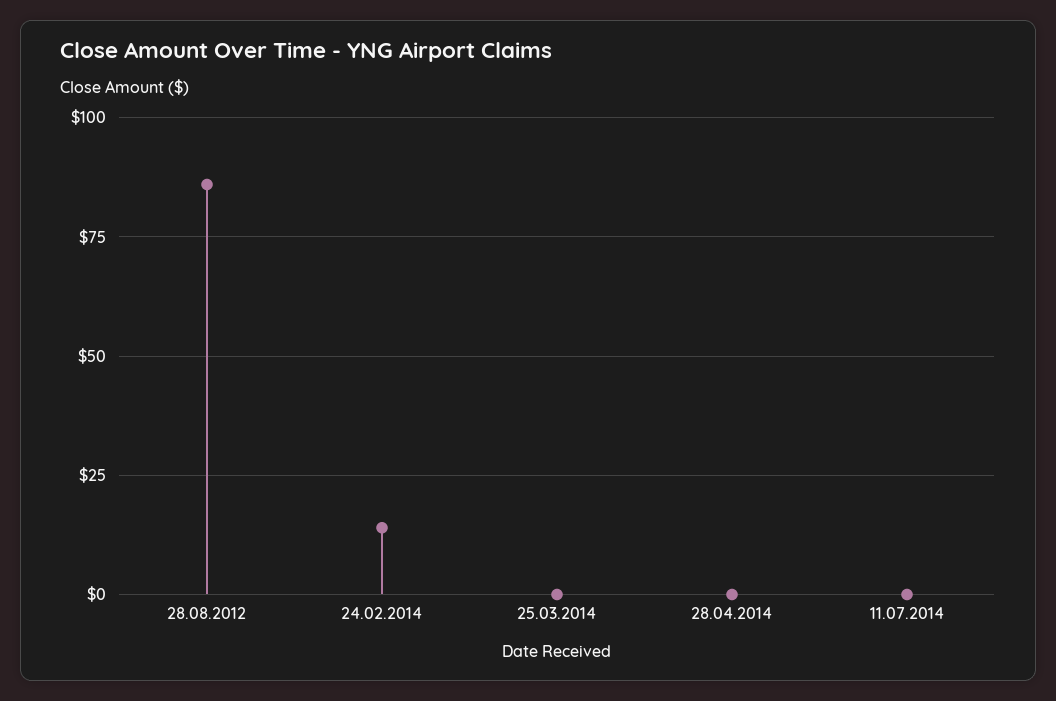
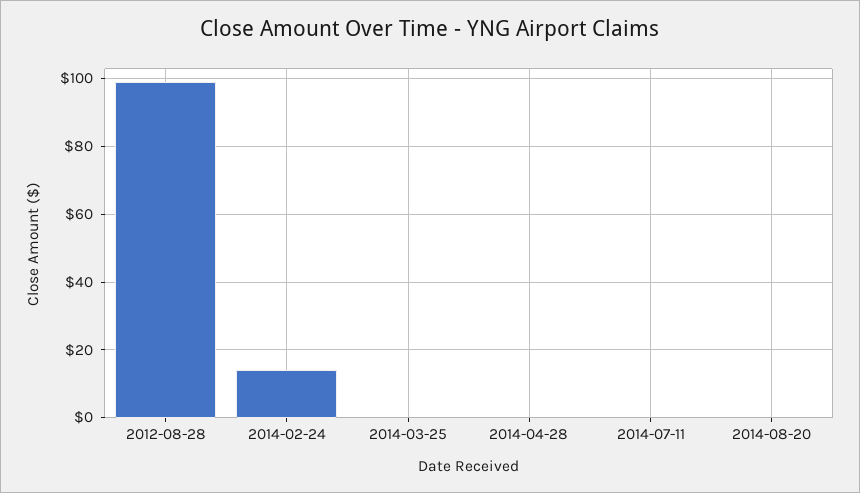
28.08.2012: 85 -> 100
2014-08-20: none -> 0

